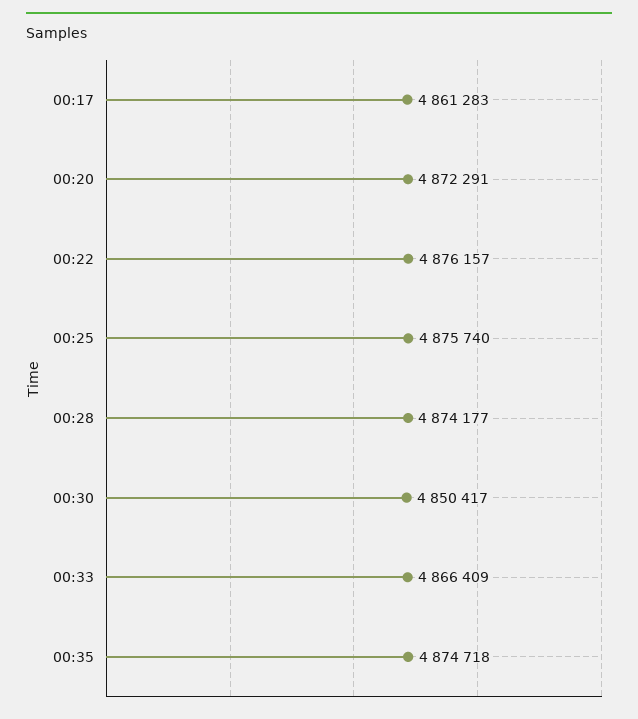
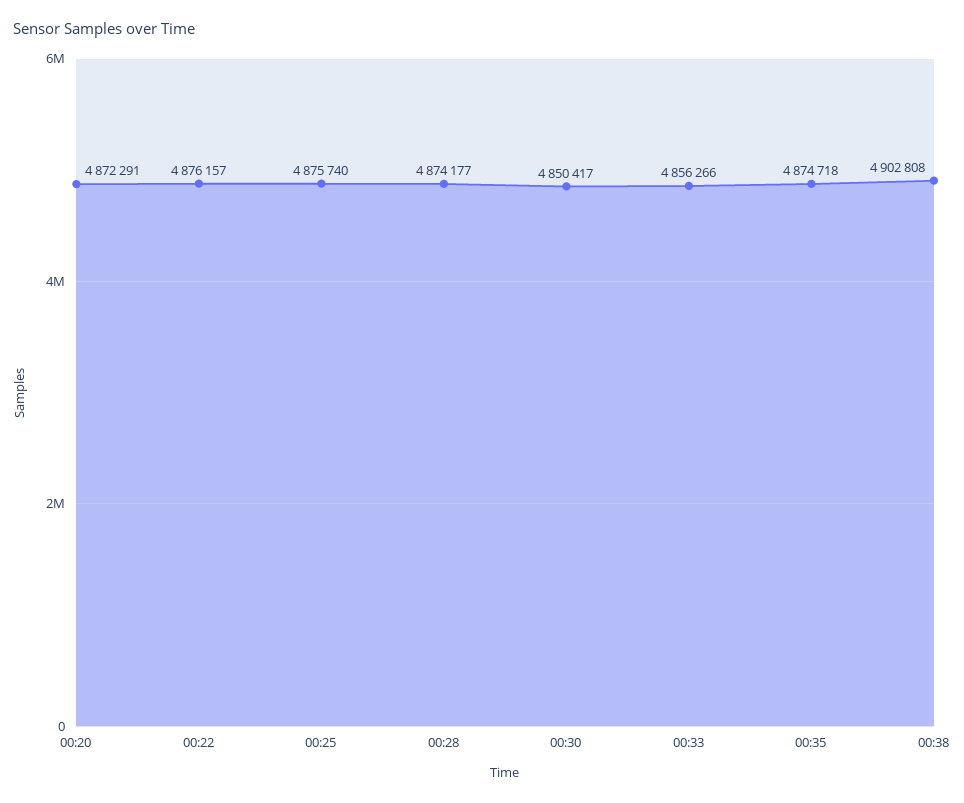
00:17: 4861283 -> none
00:33: 4866409 -> 4856266
00:38: none -> 4902808

